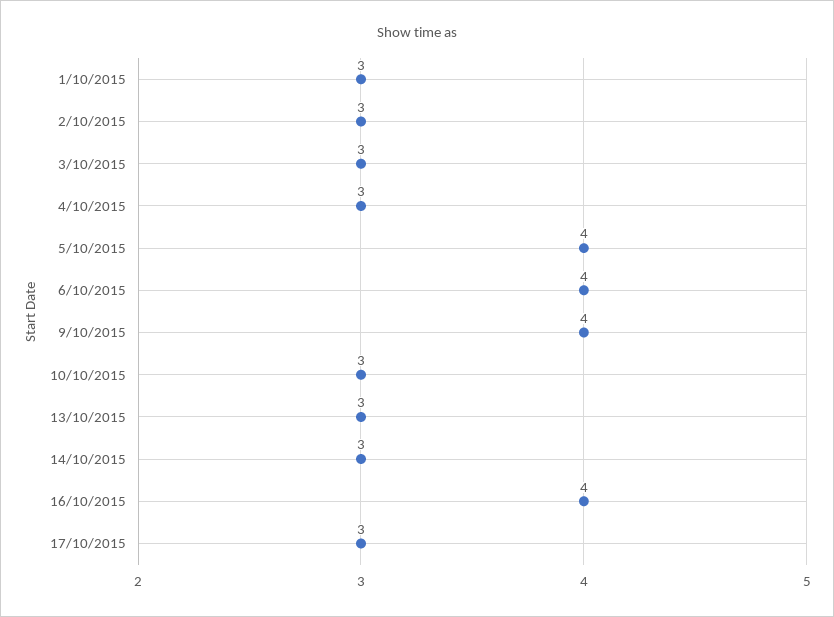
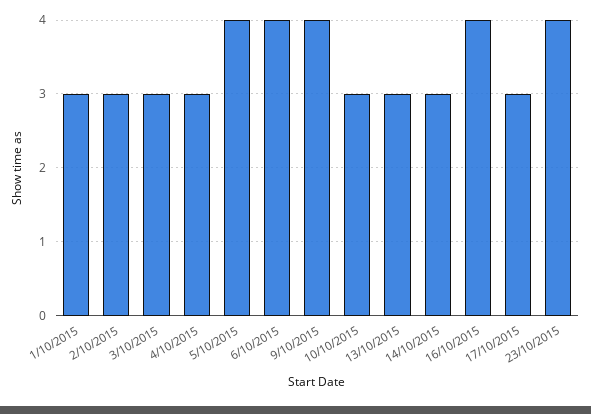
23/10/2015: none -> 4

